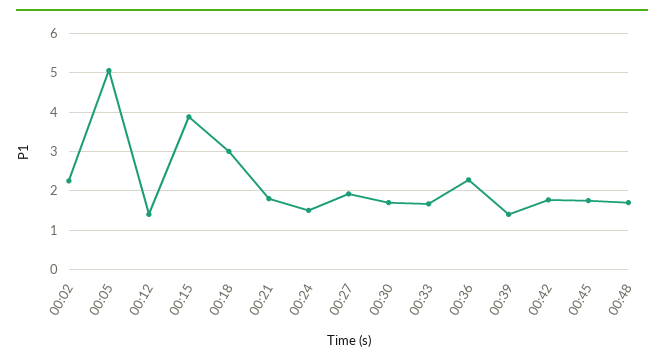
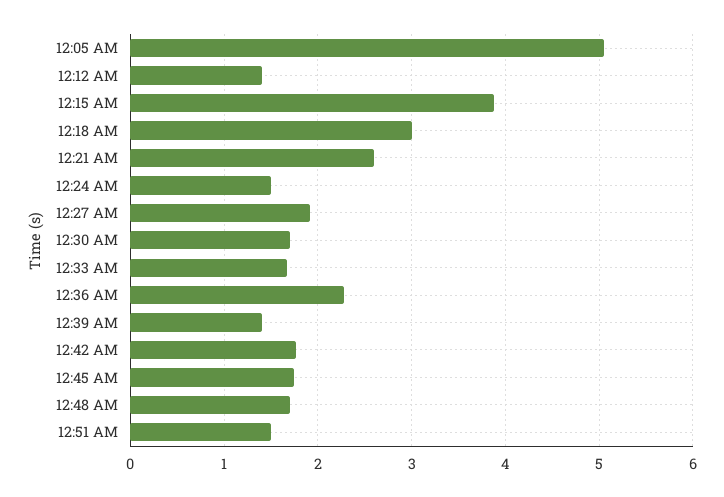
00:02: 2.2 -> none
00:21: 1.8 -> 2.6
12:51 AM: none -> 1.5

